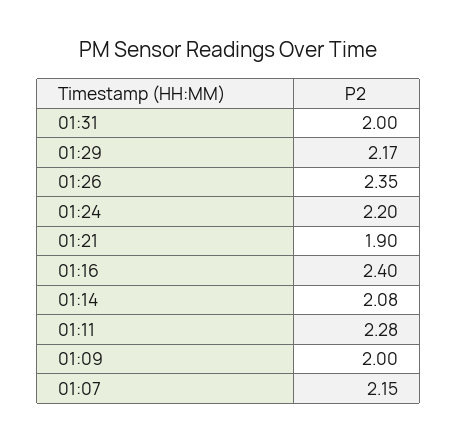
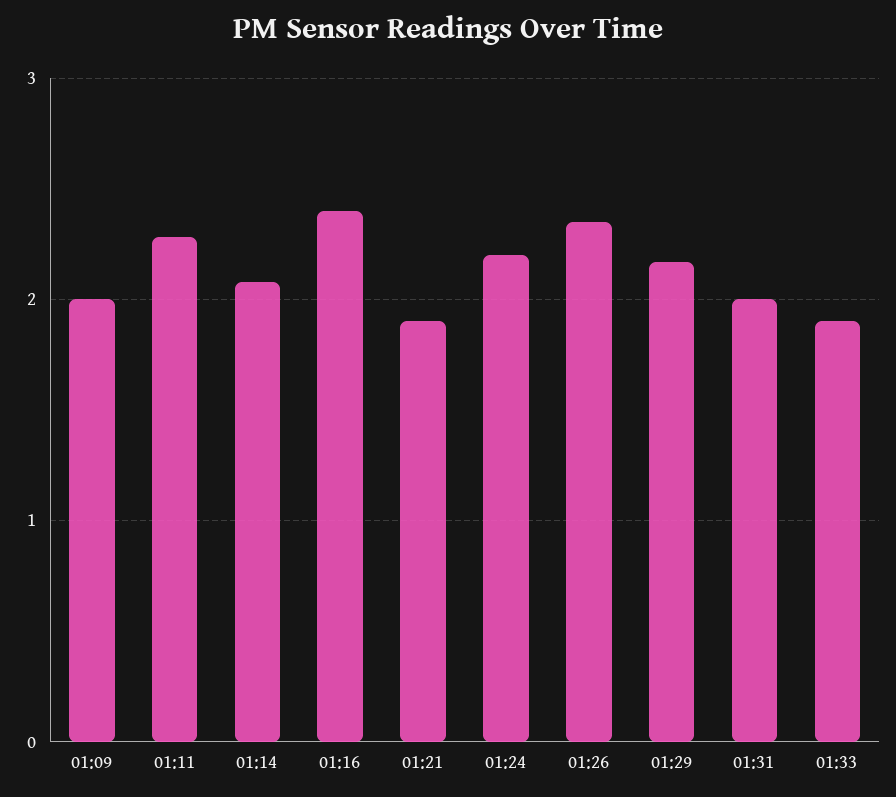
01:07: 2.15 -> none
01:33: none -> 1.9

